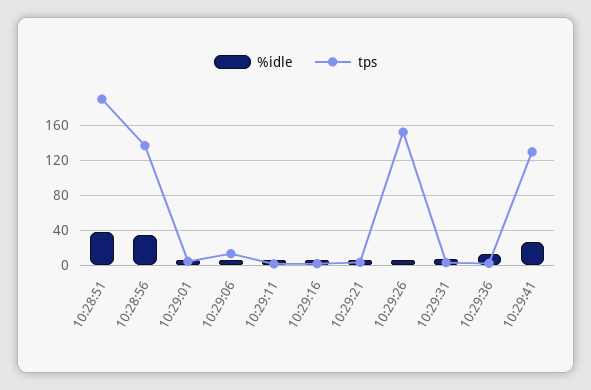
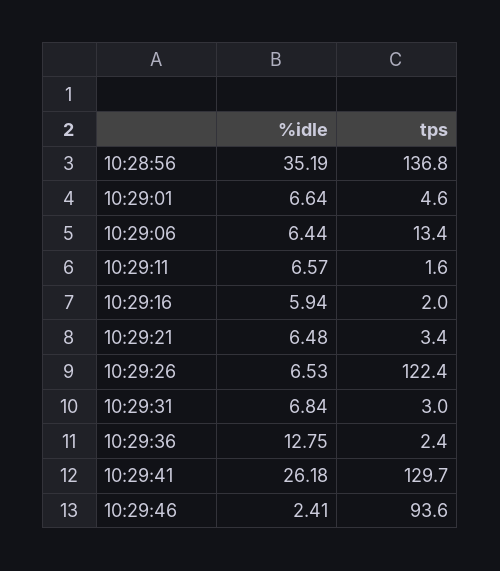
%idle, 10:28:51: 40 -> none
tps, 10:28:51: 190 -> none
tps, 10:29:26: 150 -> 122.4
%idle, 10:29:46: none -> 2.41
tps, 10:29:46: none -> 93.6

